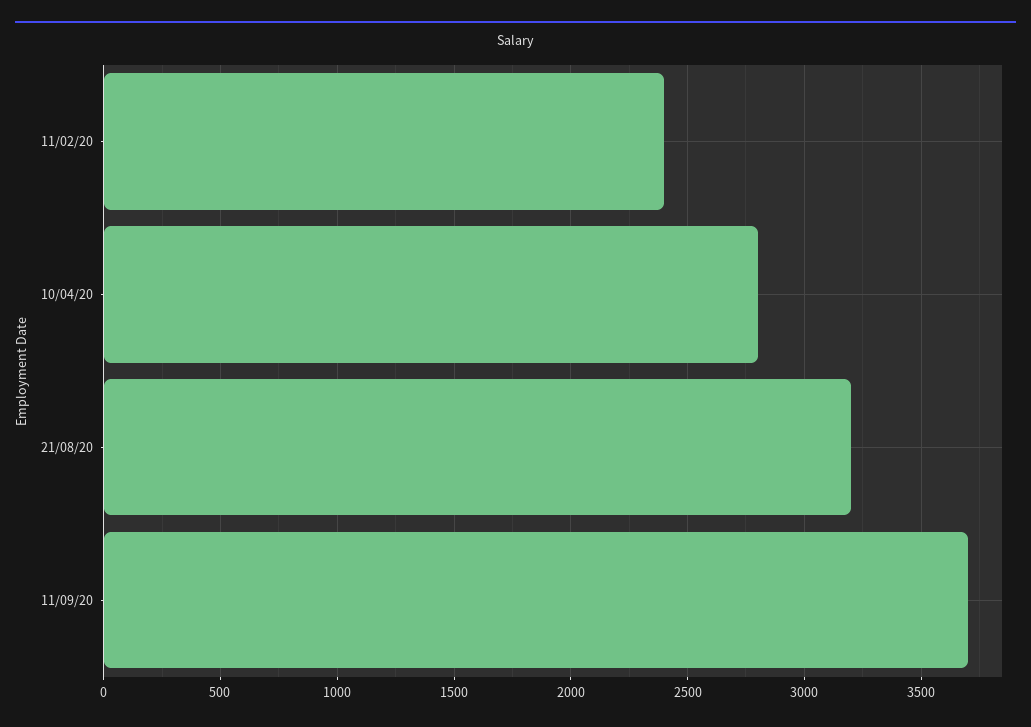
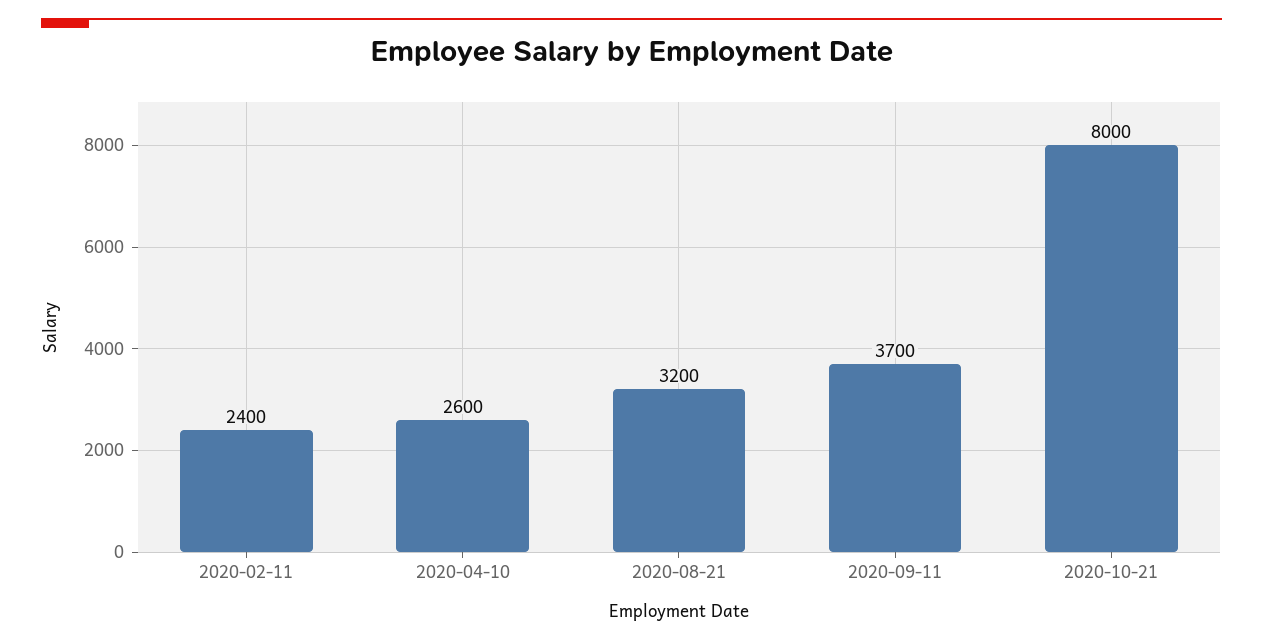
10/04/20: 2800 -> 2600
2020-10-21: none -> 8000

